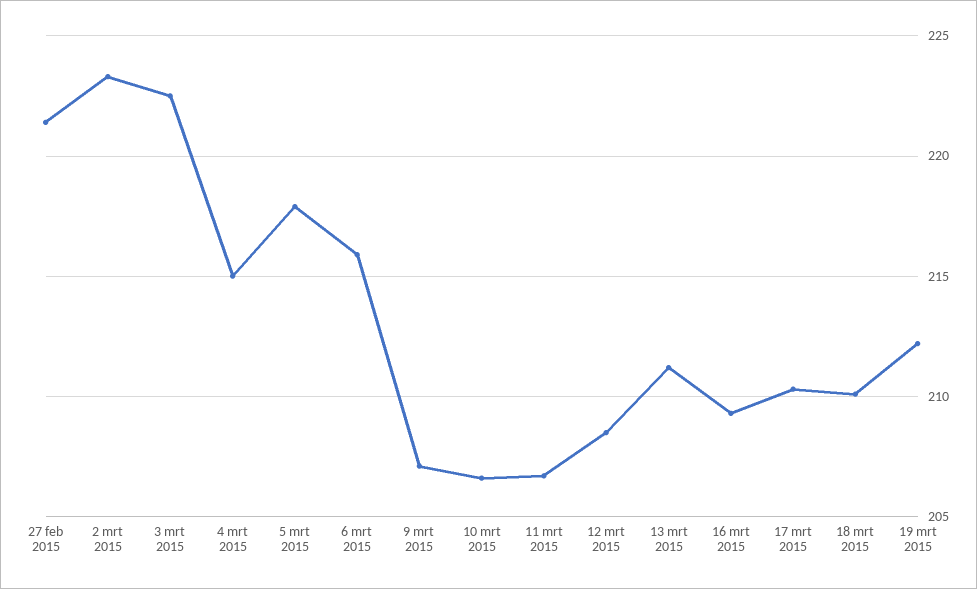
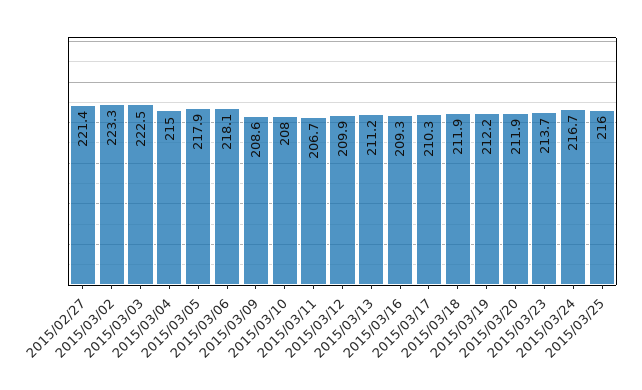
6 mrt 2015: 216 -> 218.1
9 mrt 2015: 207 -> 208.6
10 mrt 2015: 206.5 -> 208
12 mrt 2015: 208.5 -> 209.9
18 mrt 2015: 210 -> 211.9
2015/03/20: none -> 211.9
2015/03/23: none -> 213.7
2015/03/24: none -> 216.7
2015/03/25: none -> 216

